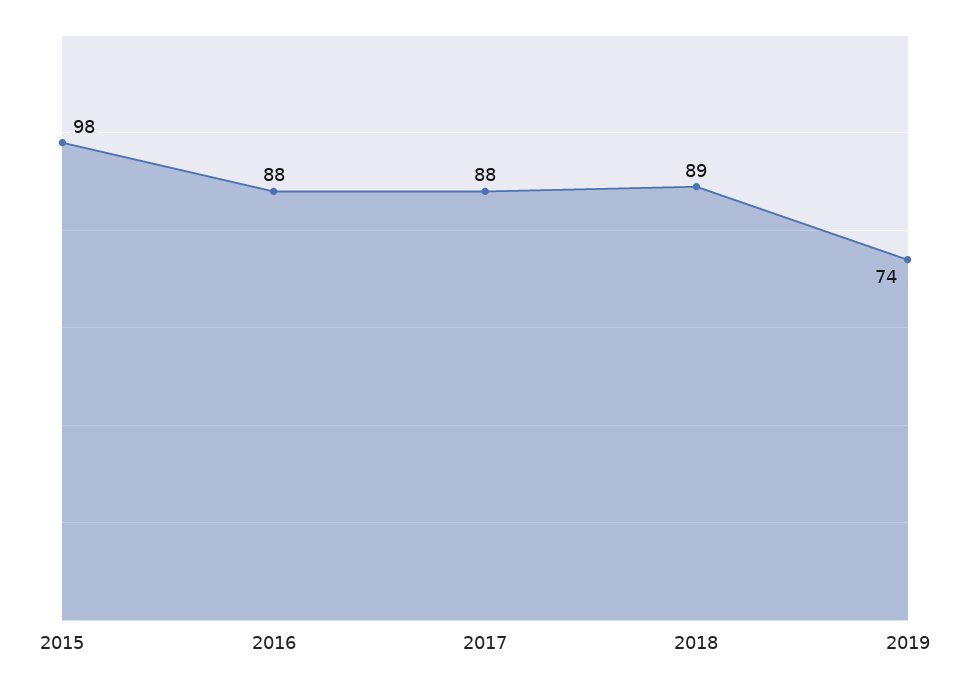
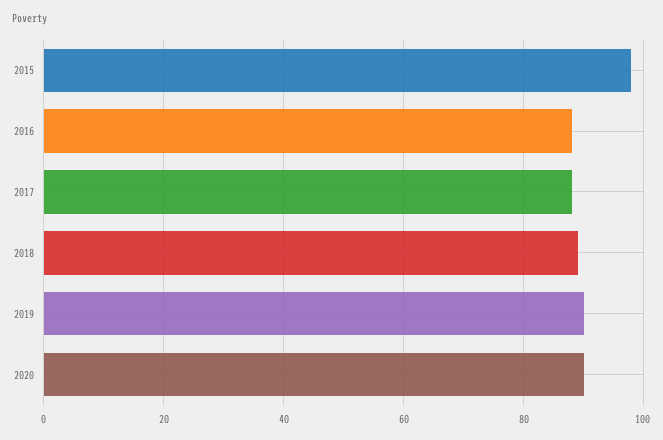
2019: 74 -> 90
2020: none -> 90

